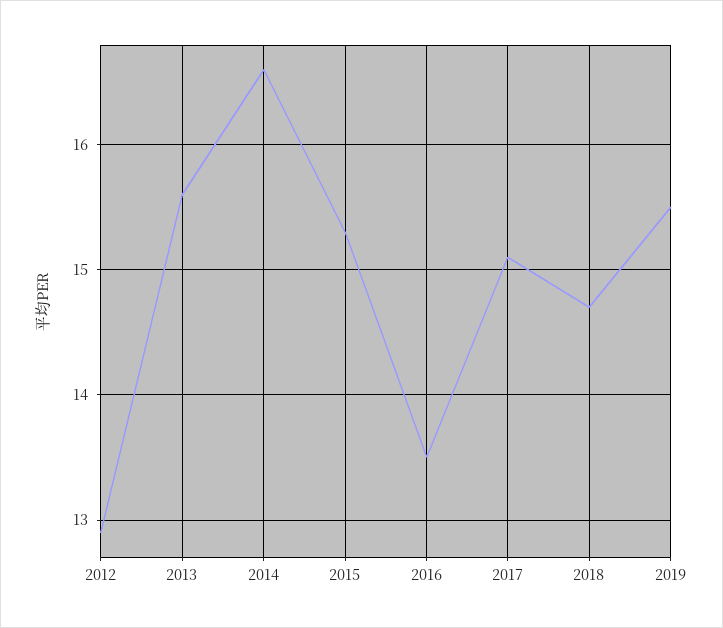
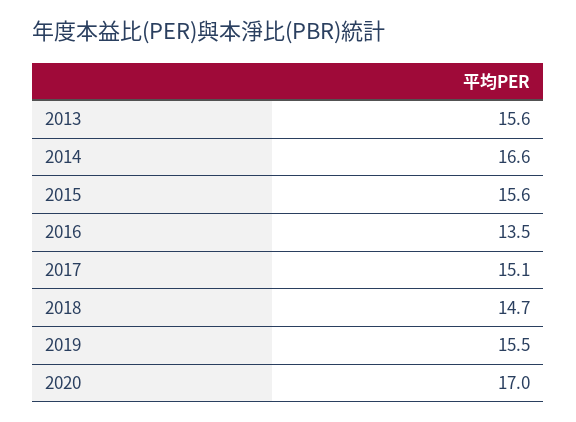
2012: 12.9 -> none
2015: 15.3 -> 15.6
2020: none -> 17

